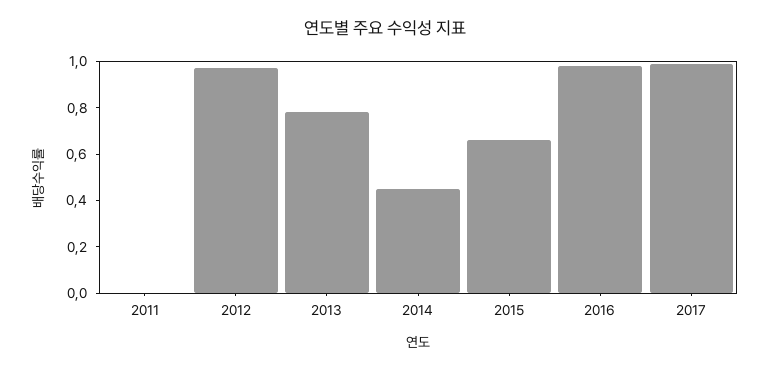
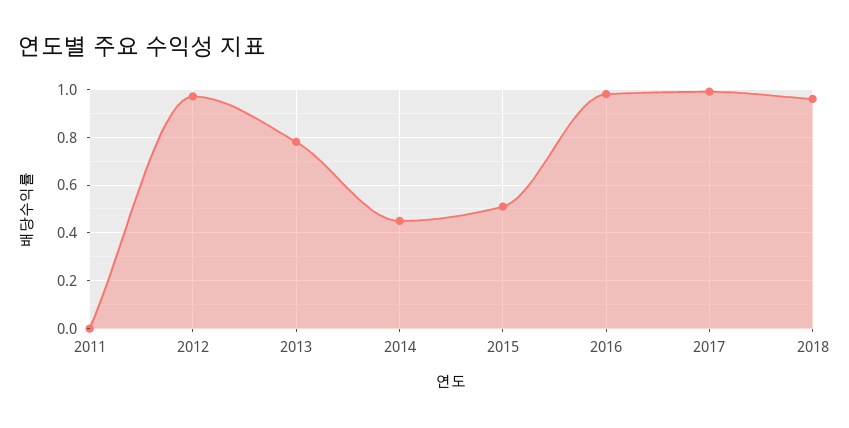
2015: 0.65 -> 0.5
2018: none -> 0.95

